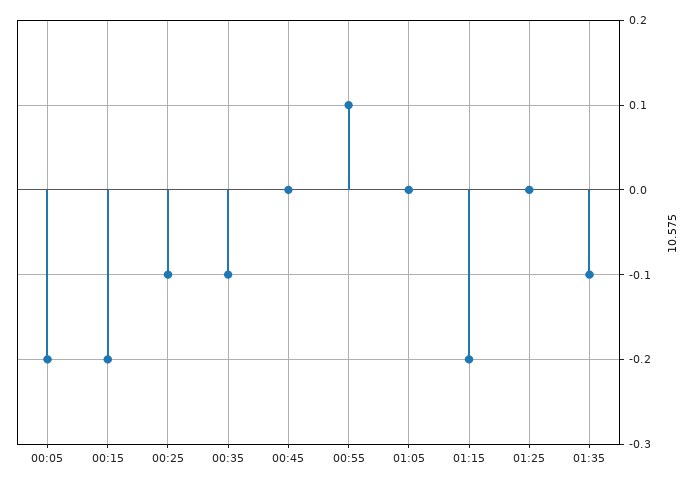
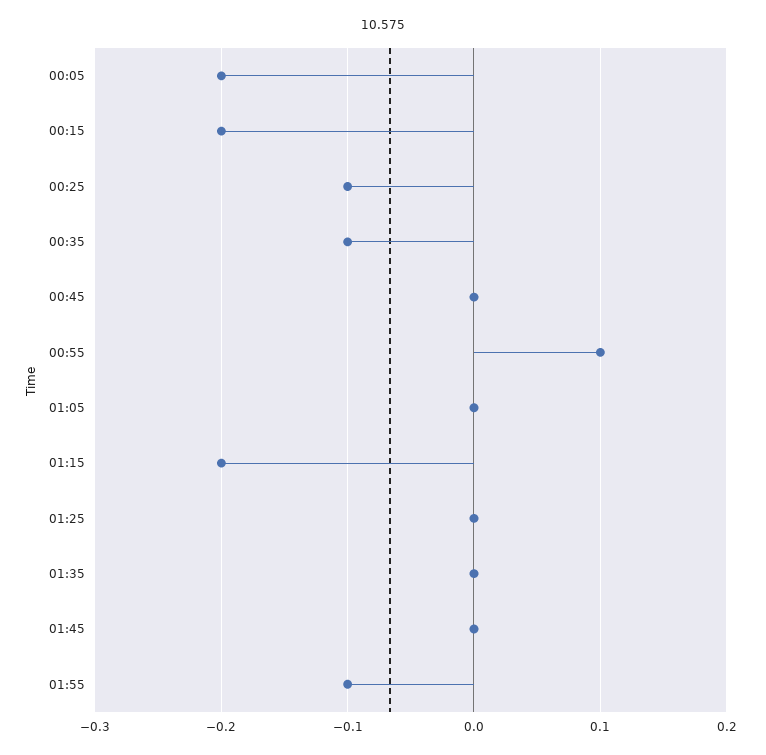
01:35: -0.1 -> 0
01:45: none -> 0
01:55: none -> -0.1

